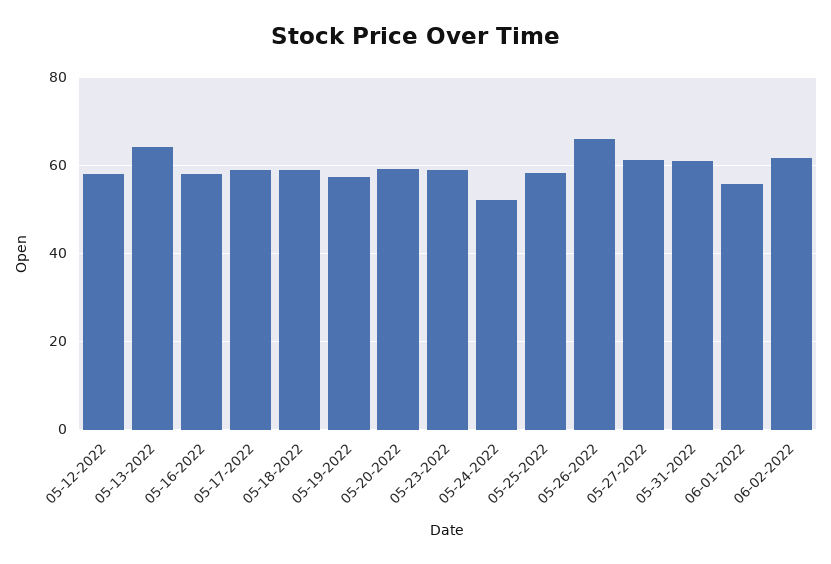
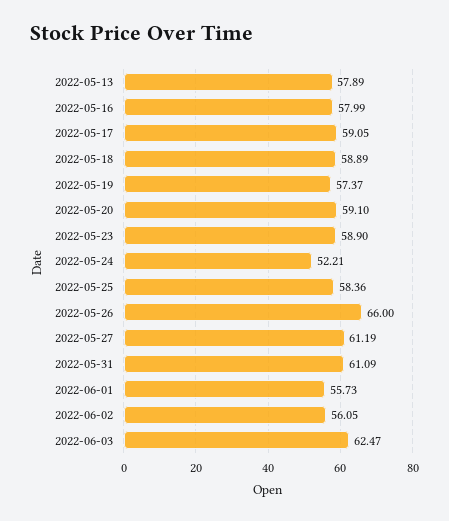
05-12-2022: 58 -> none
05-13-2022: 64 -> 57.89
06-02-2022: 62 -> 56.05
2022-06-03: none -> 62.47

